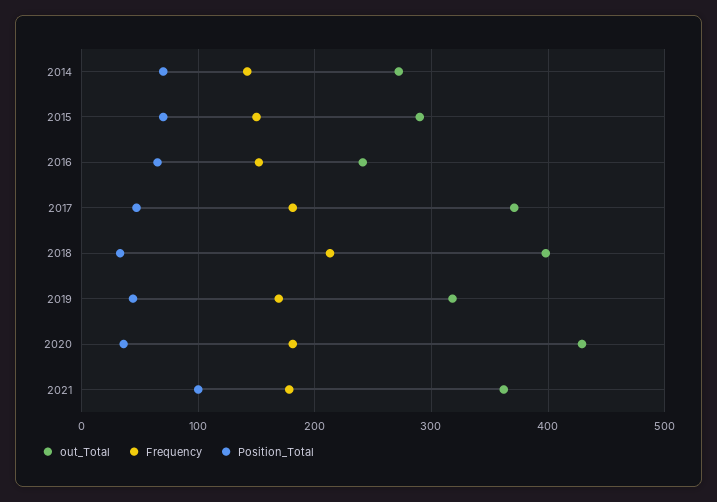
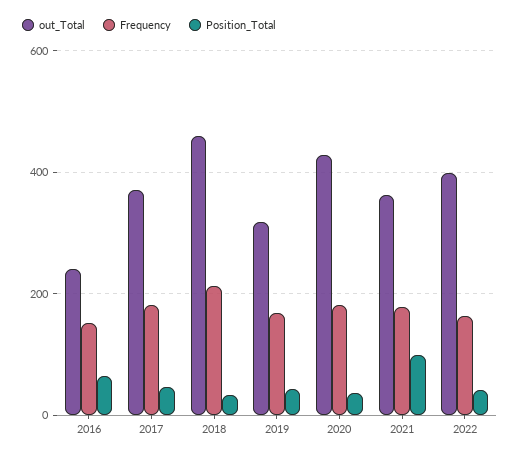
out_Total, 2014: 270 -> none
Frequency, 2014: 140 -> none
Position_Total, 2014: 70 -> none
out_Total, 2015: 290 -> none
Frequency, 2015: 150 -> none
Position_Total, 2015: 70 -> none
out_Total, 2018: 400 -> 460
out_Total, 2022: none -> 400
Frequency, 2022: none -> 160
Position_Total, 2022: none -> 40

